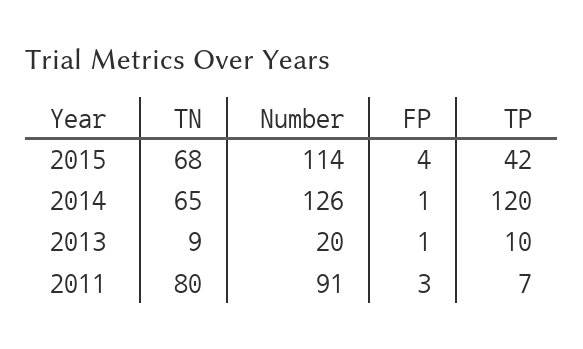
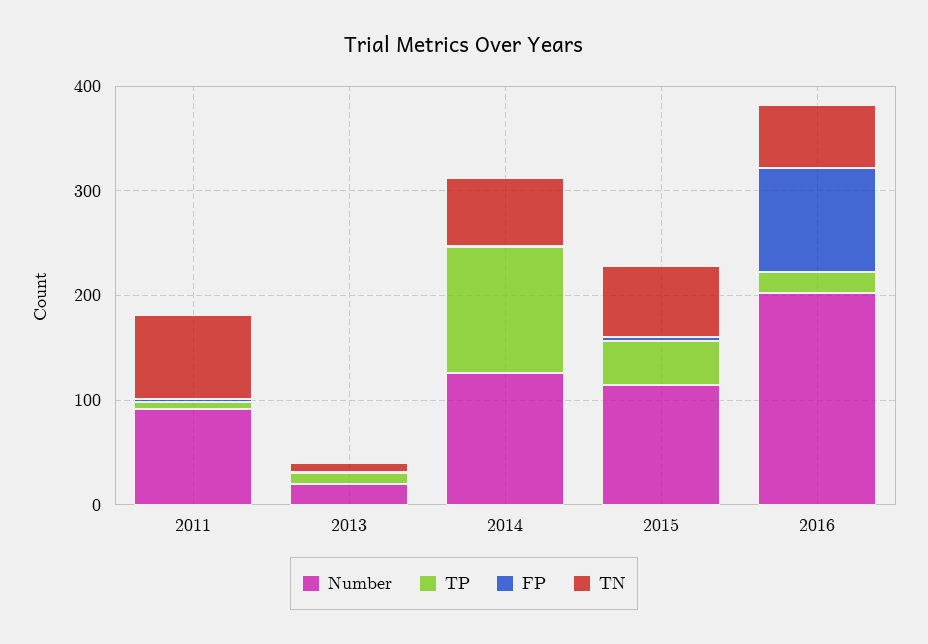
Number, 2016: none -> 200
TP, 2016: none -> 20
FP, 2016: none -> 100
TN, 2016: none -> 60

